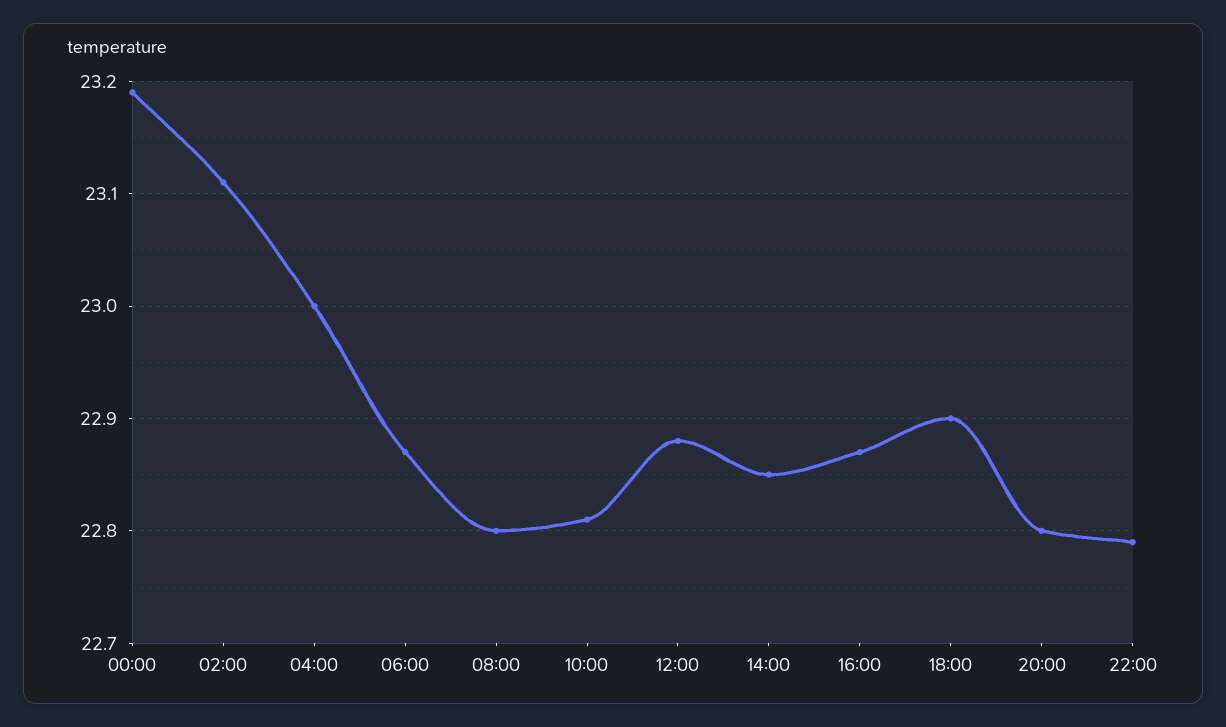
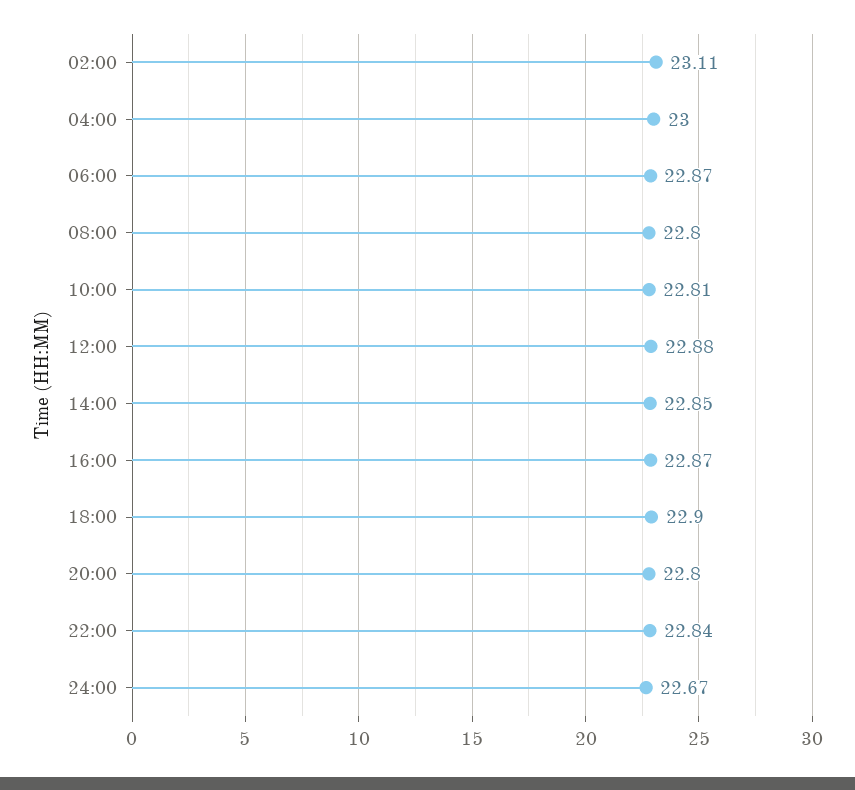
00:00: 23.19 -> none
22:00: 22.79 -> 22.84
24:00: none -> 22.67

